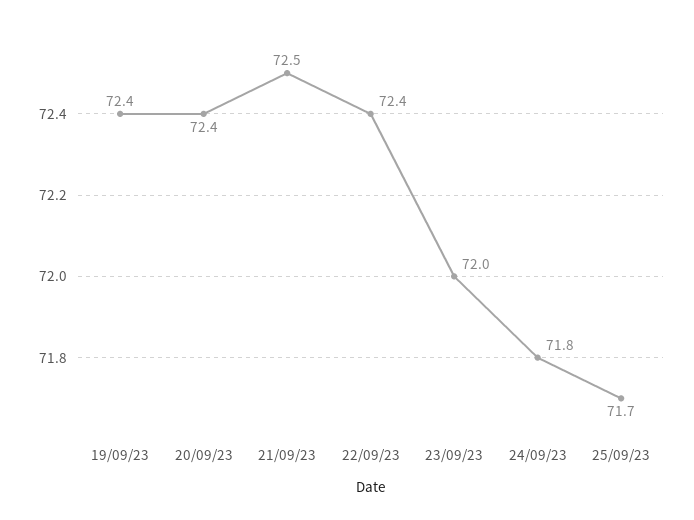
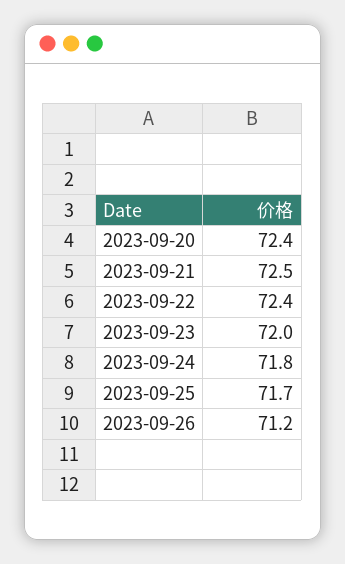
19/09/23: 72.4 -> none
2023-09-26: none -> 71.2

